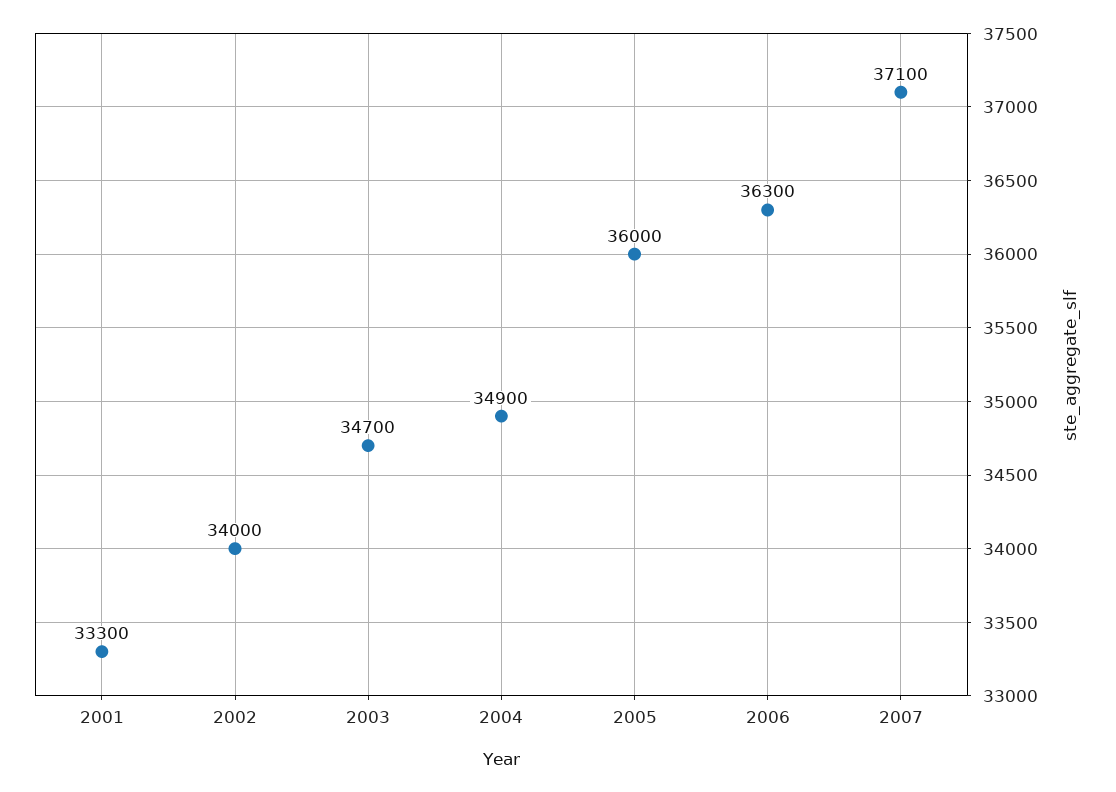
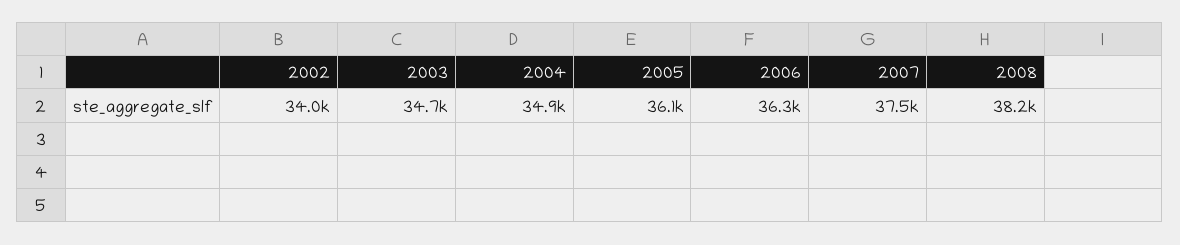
2001: 33300 -> none
2005: 36000 -> 36100
2007: 37100 -> 37500
2008: none -> 38200

